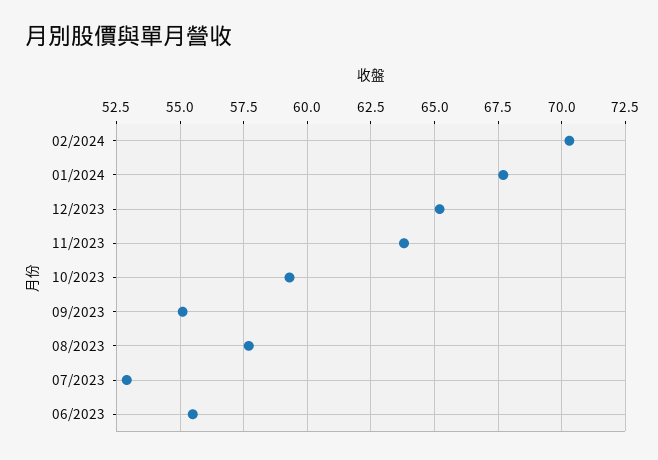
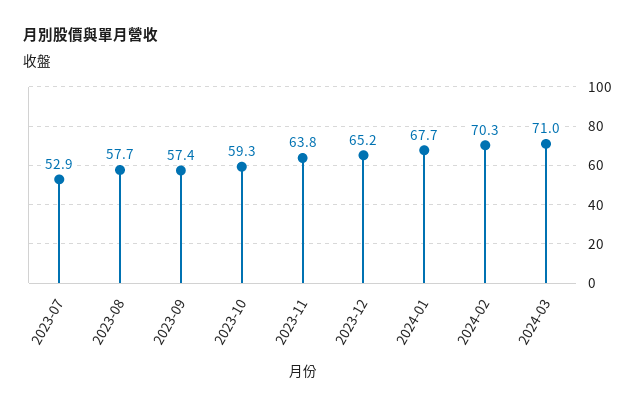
09/2023: 55 -> 57.4
06/2023: 55.5 -> none
2024-03: none -> 71

